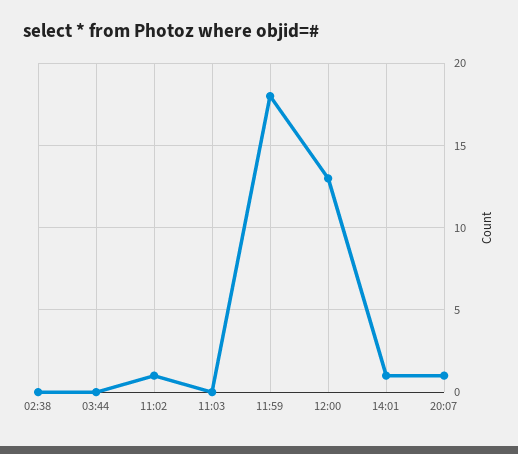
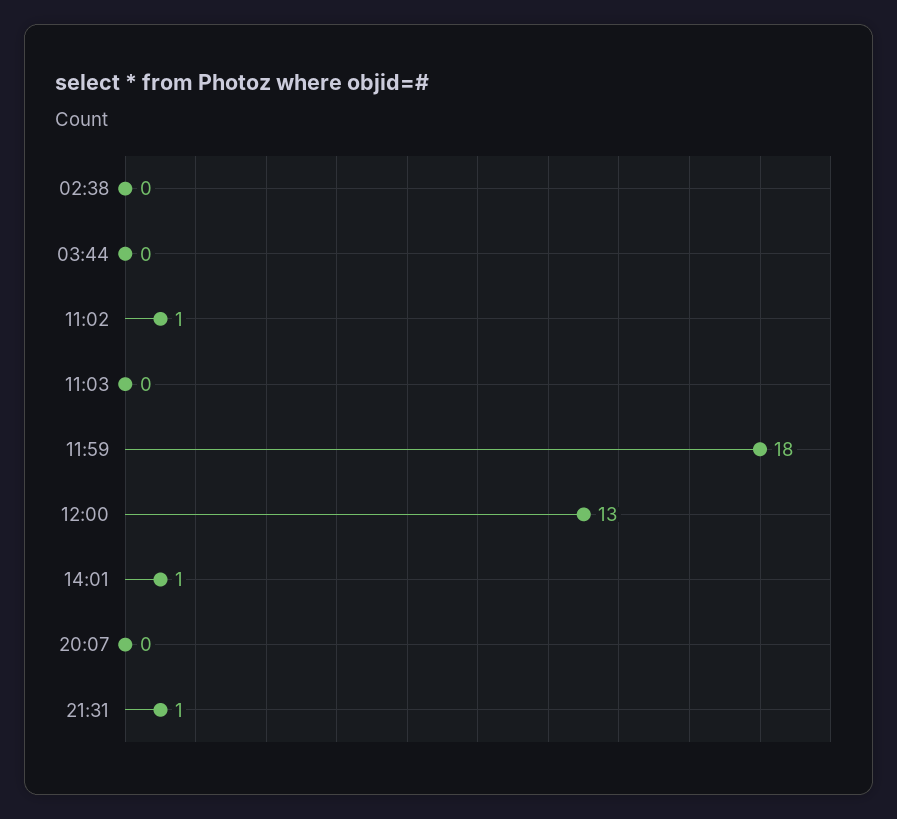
20:07: 1 -> 0
21:31: none -> 1

